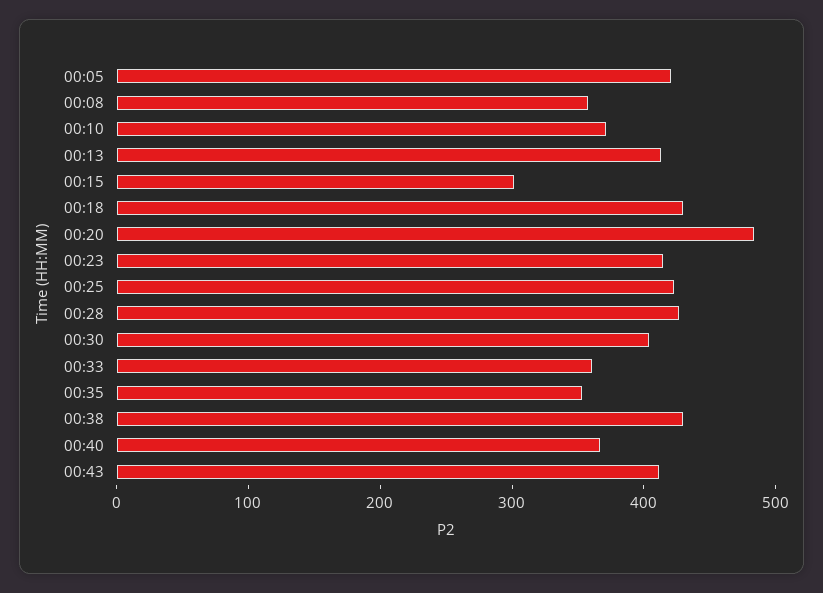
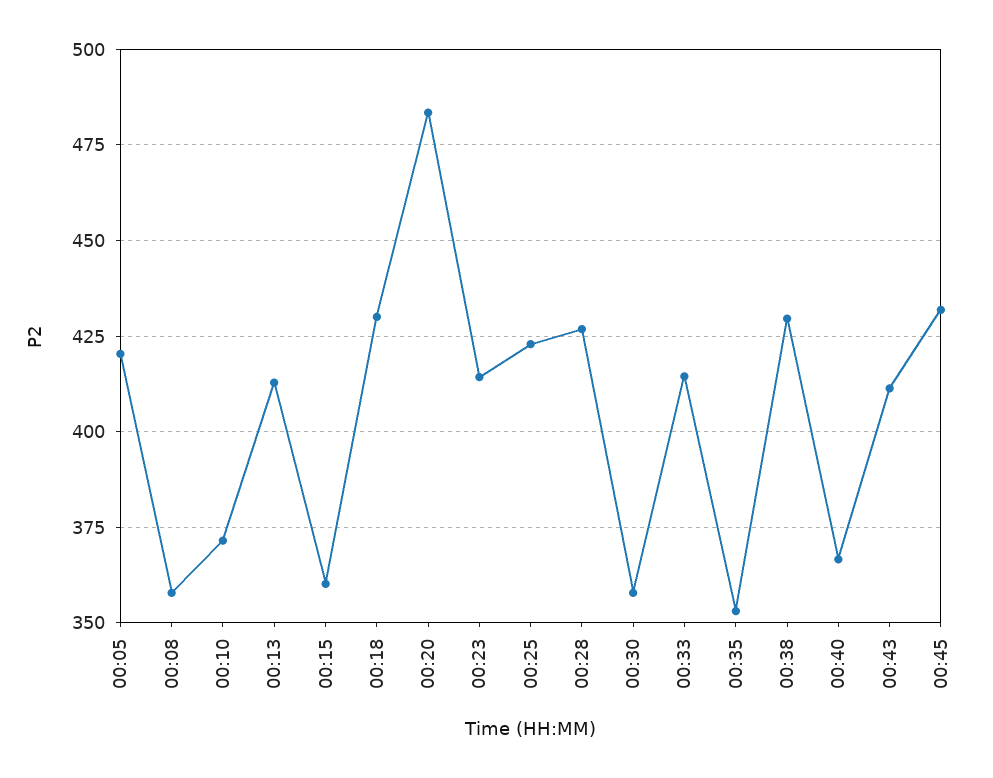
00:15: 300 -> 360
00:30: 400 -> 357.5
00:33: 360 -> 415
00:45: none -> 432.5

